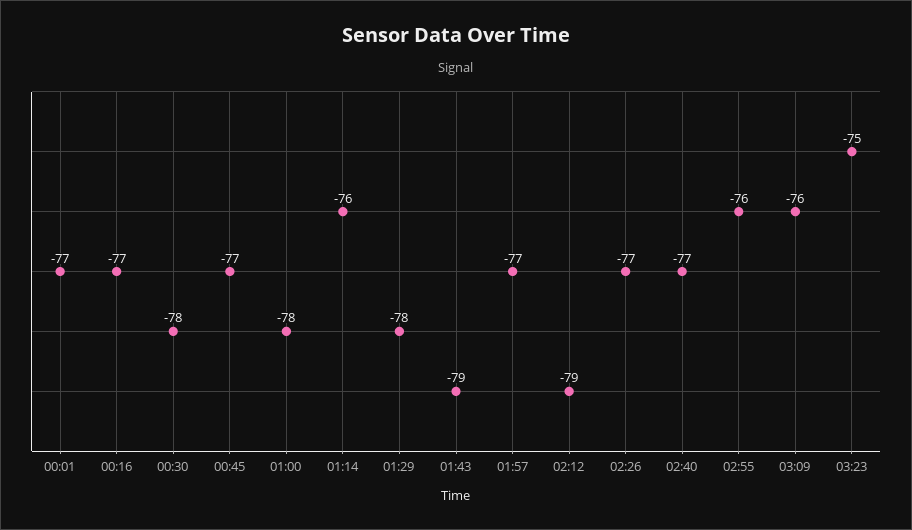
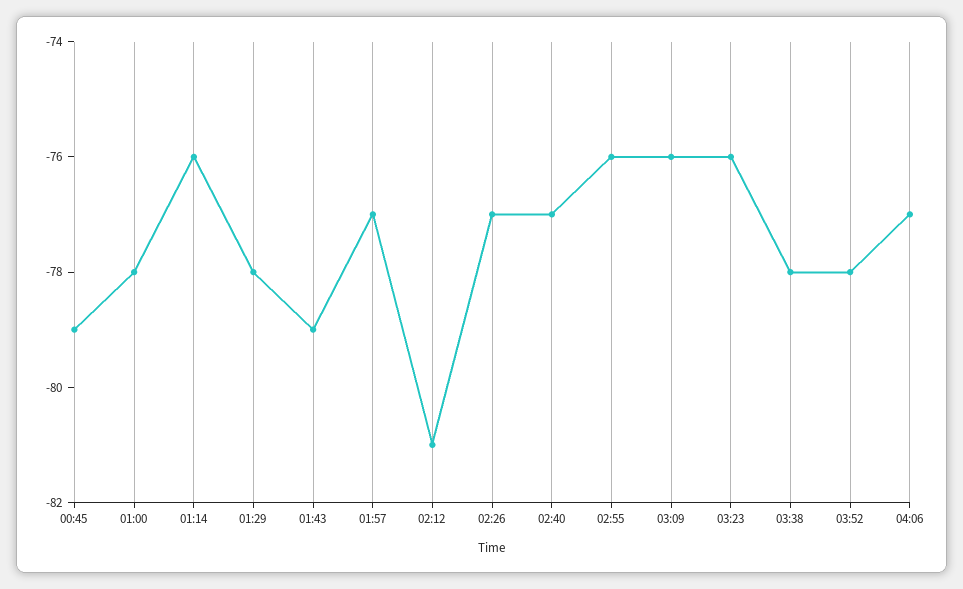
00:01: -77 -> none
00:16: -77 -> none
00:30: -78 -> none
00:45: -77 -> -79
02:12: -79 -> -81
03:23: -75 -> -76
03:38: none -> -78
03:52: none -> -78
04:06: none -> -77

